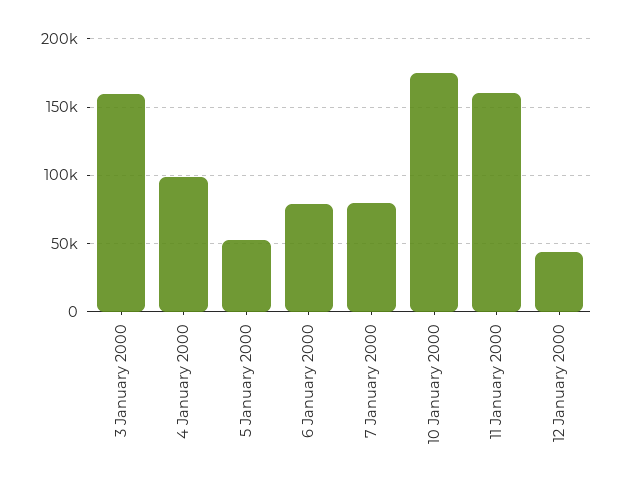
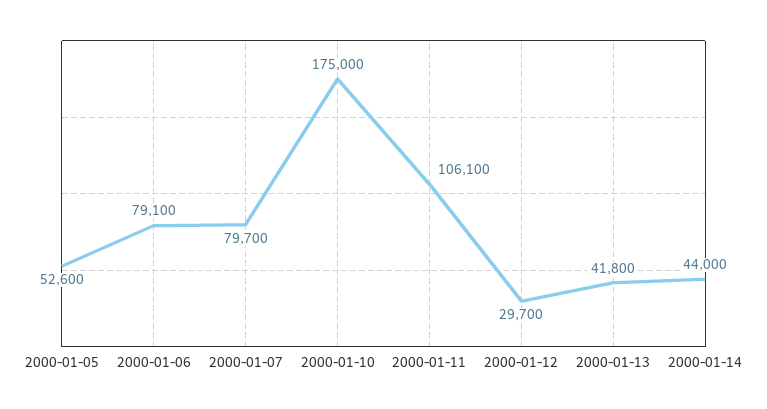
3 January 2000: 160000 -> none
4 January 2000: 100000 -> none
11 January 2000: 160000 -> 106100
12 January 2000: 45000 -> 29700
2000-01-13: none -> 41800
2000-01-14: none -> 44000

